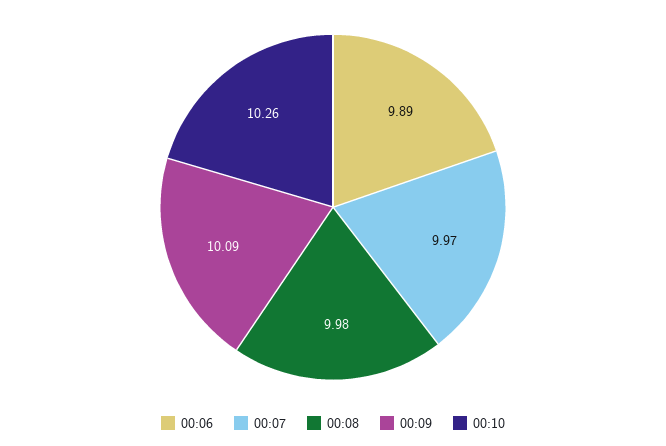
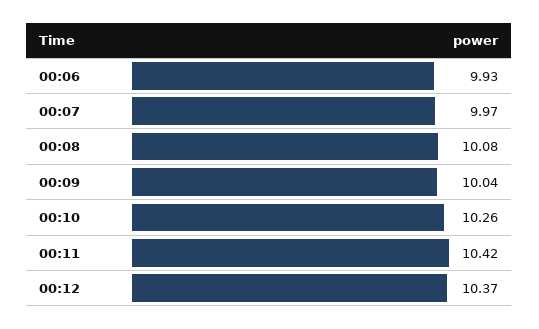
00:06: 9.89 -> 9.93
00:08: 9.98 -> 10.08
00:09: 10.09 -> 10.04
00:11: none -> 10.42
00:12: none -> 10.37

